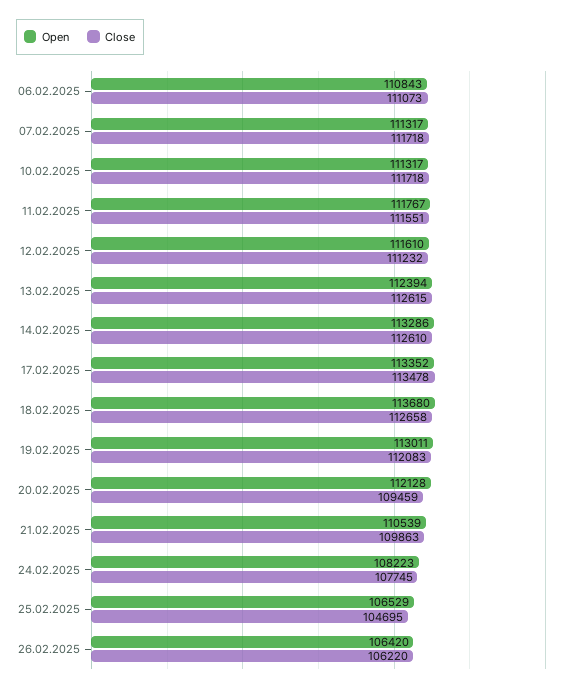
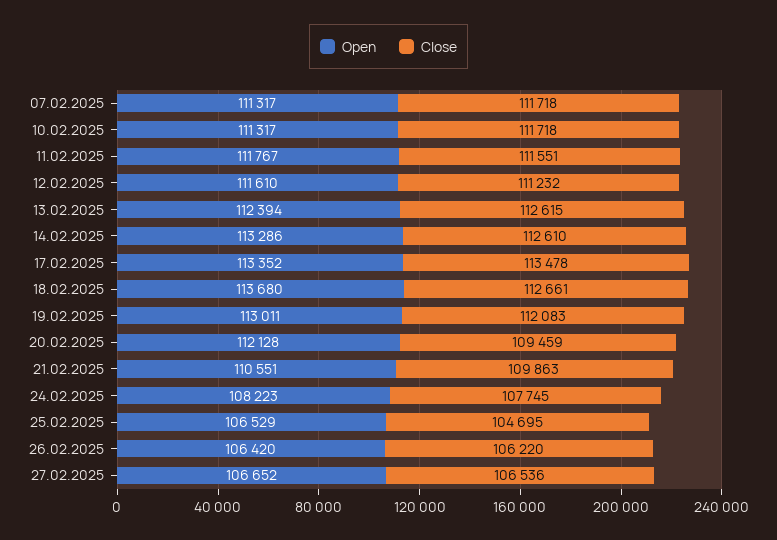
Open, 06.02.2025: 110843 -> none
Close, 06.02.2025: 111073 -> none
Close, 18.02.2025: 112658 -> 112661
Open, 21.02.2025: 110539 -> 110551
Open, 27.02.2025: none -> 106652
Close, 27.02.2025: none -> 106536

